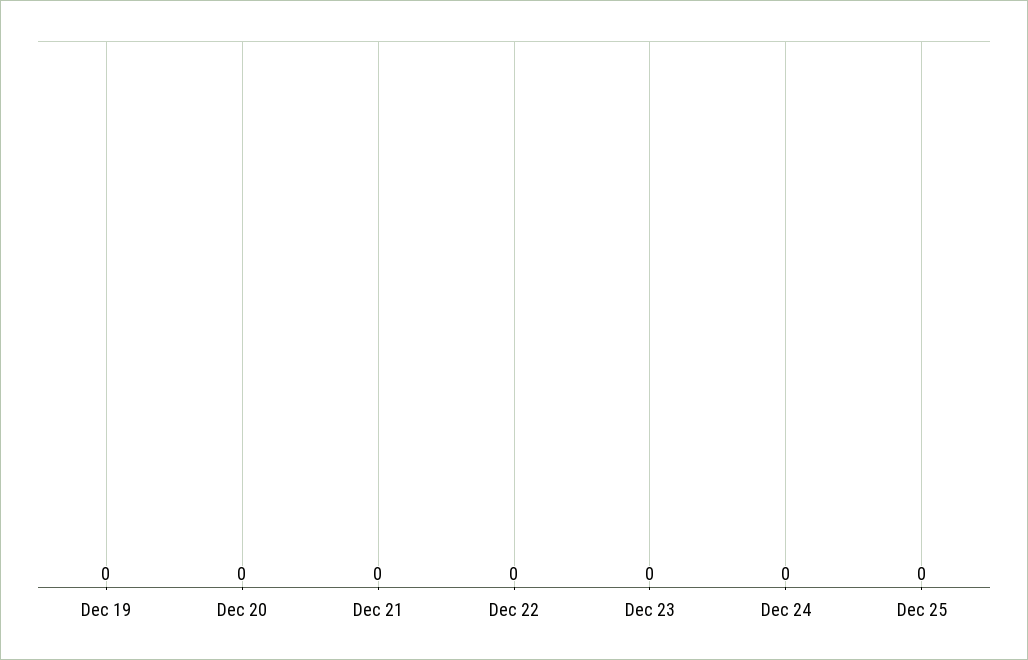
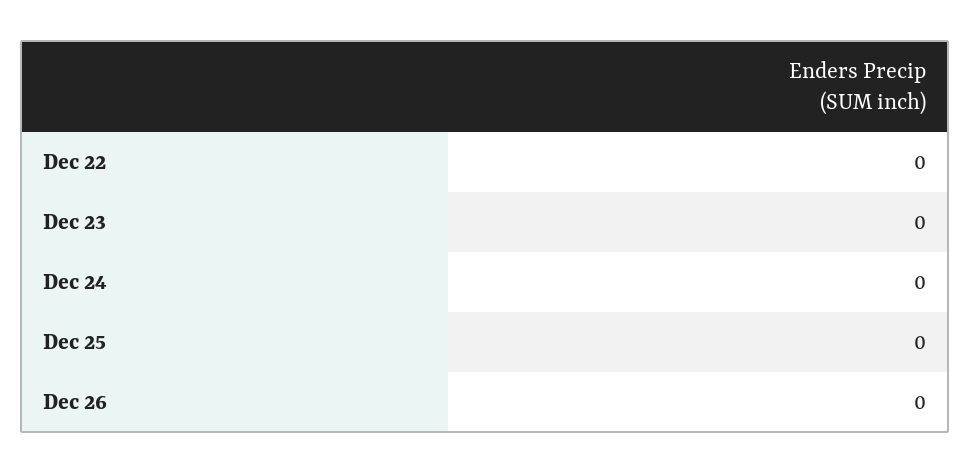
Dec 19: 0 -> none
Dec 20: 0 -> none
Dec 21: 0 -> none
Dec 26: none -> 0

